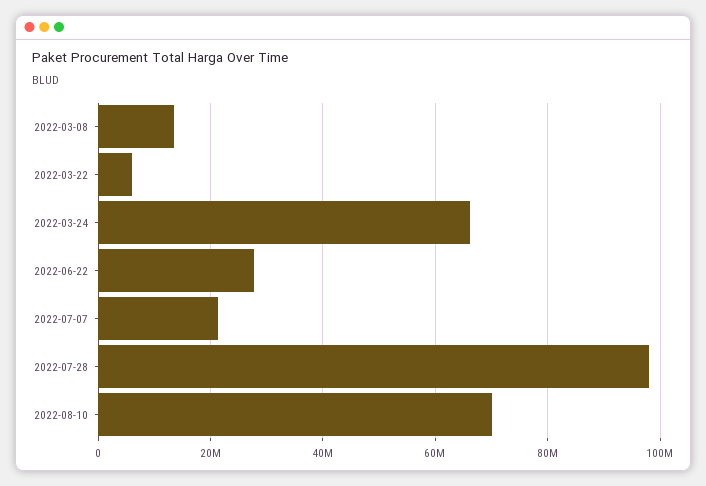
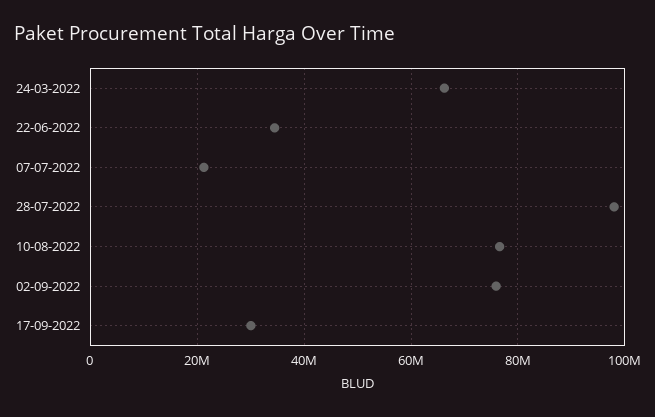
2022-03-08: 14000000 -> none
2022-03-22: 6000000 -> none
2022-06-22: 28000000 -> 34000000
2022-08-10: 70000000 -> 76000000
02-09-2022: none -> 76000000
17-09-2022: none -> 30000000

